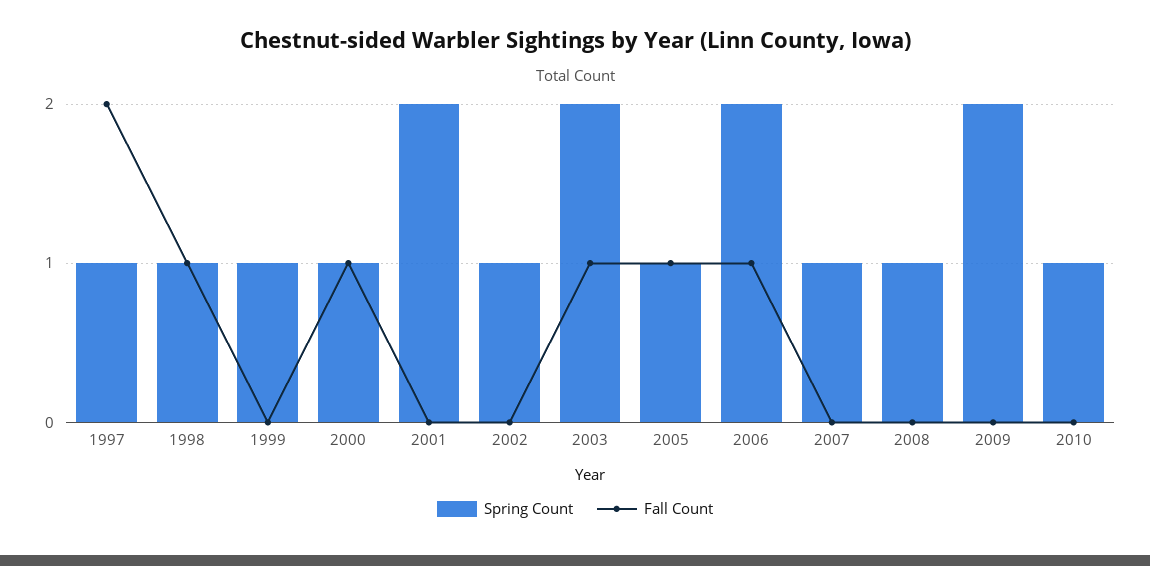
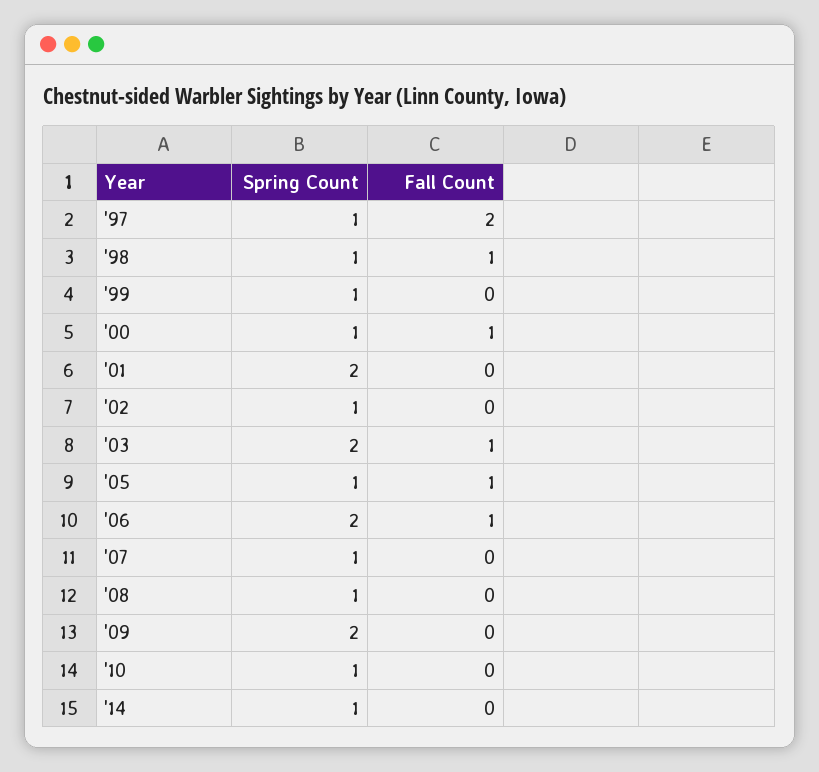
Spring Count, '14: none -> 1
Fall Count, '14: none -> 0

